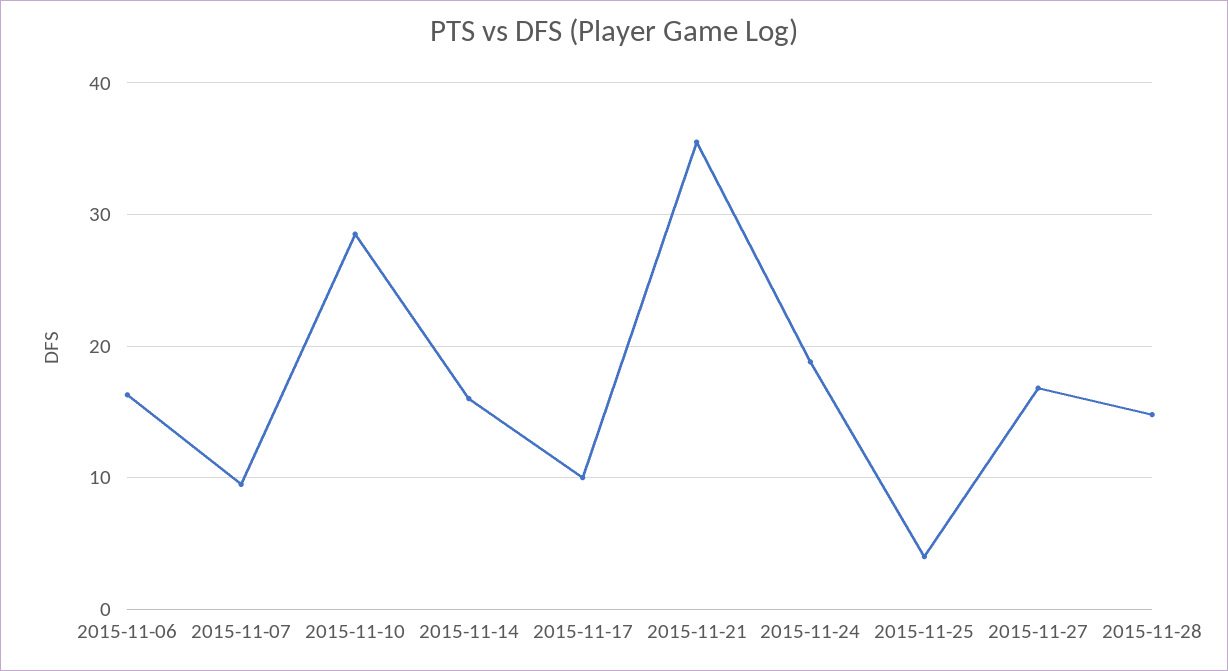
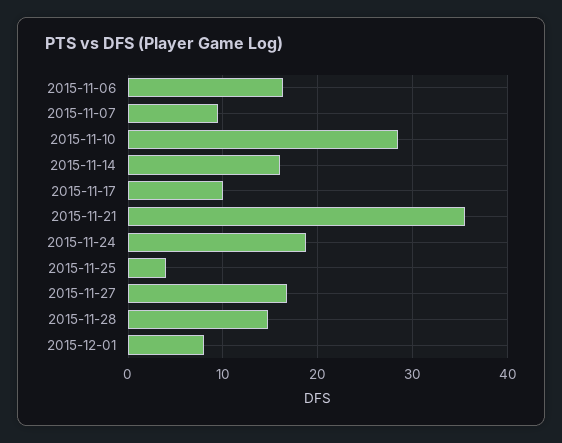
2015-12-01: none -> 8

